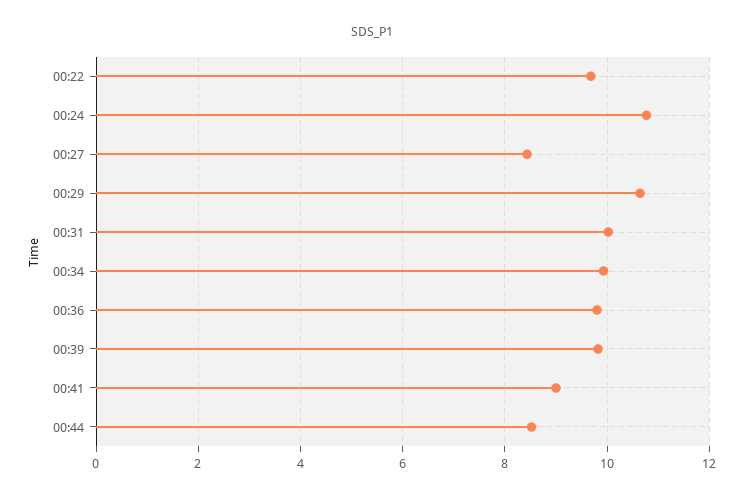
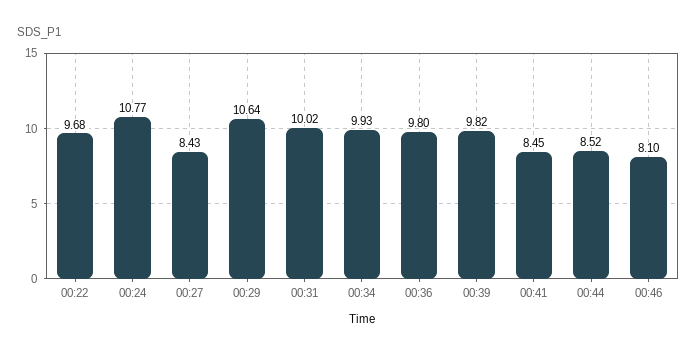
00:41: 9 -> 8.45
00:46: none -> 8.1

